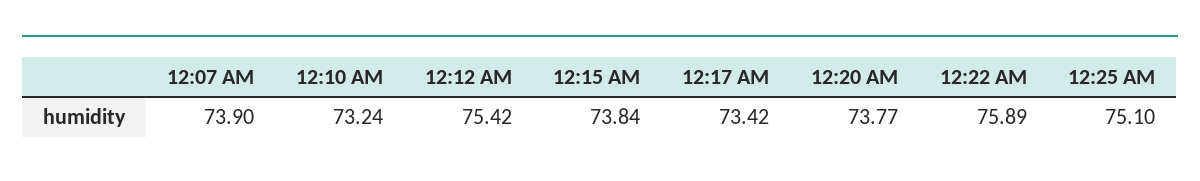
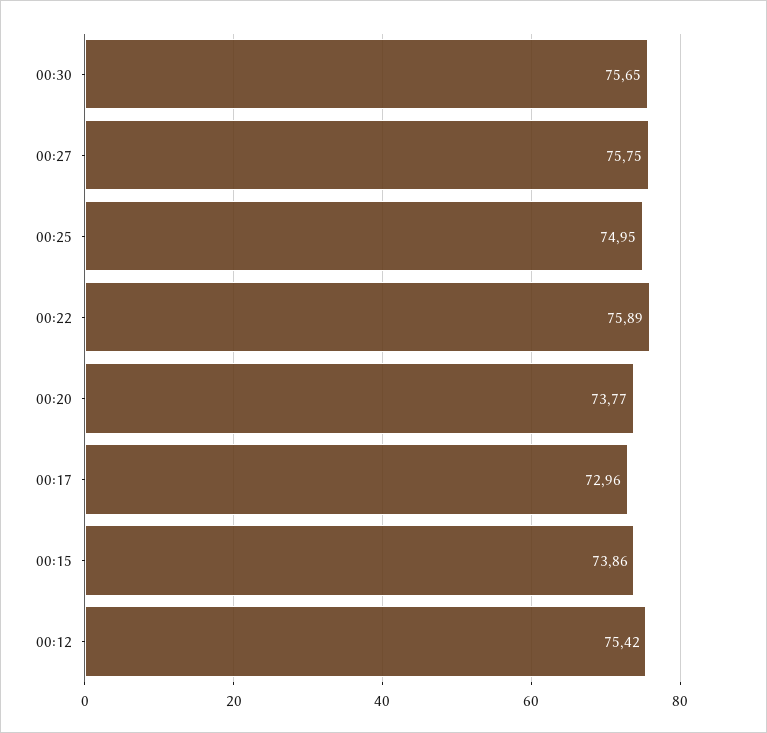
12:07 AM: 73.9 -> none
12:10 AM: 73.24 -> none
12:15 AM: 73.84 -> 73.86
12:17 AM: 73.42 -> 72.96
12:25 AM: 75.1 -> 74.95
00:30: none -> 75.65
00:27: none -> 75.75

